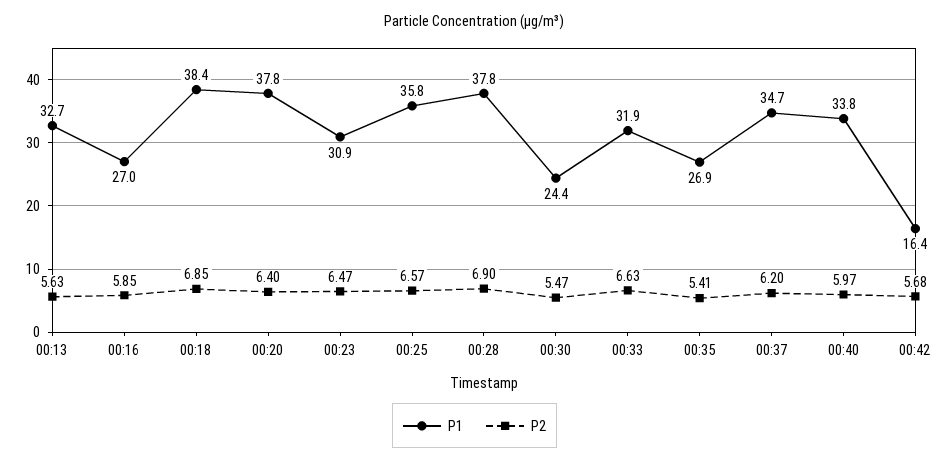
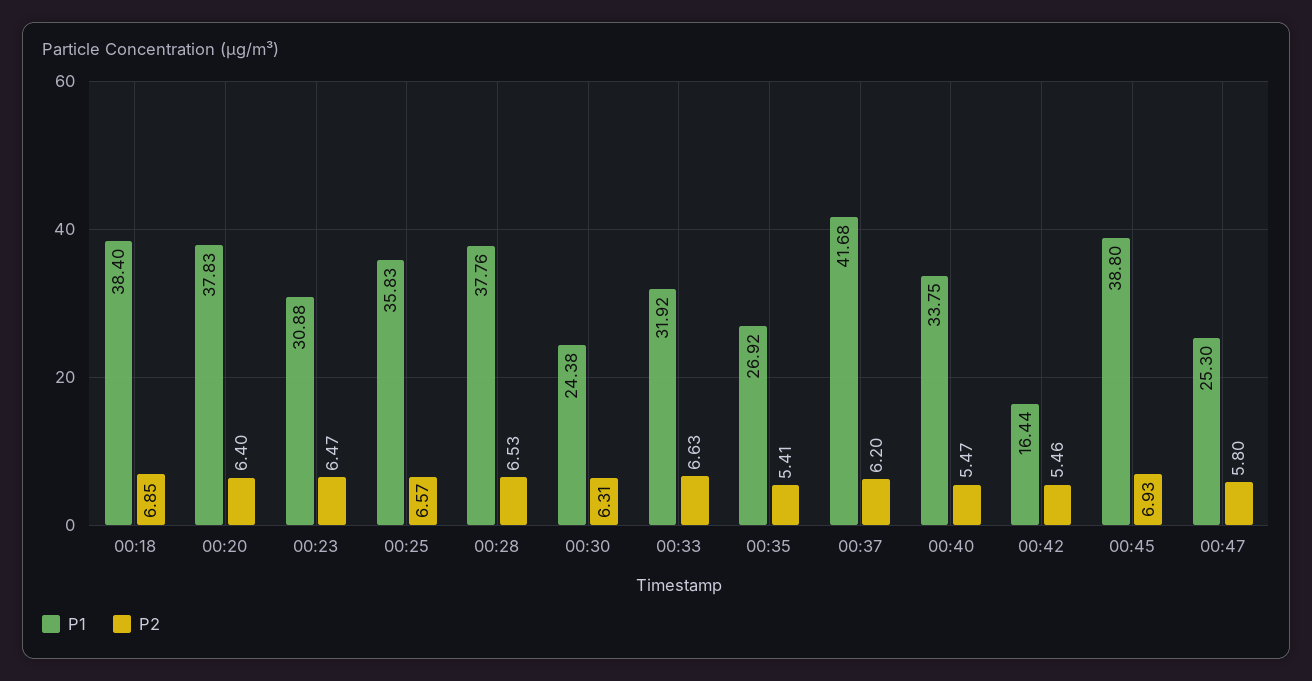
P1, 00:13: 32.7 -> none
P2, 00:13: 5.63 -> none
P1, 00:16: 27 -> none
P2, 00:16: 5.85 -> none
P2, 00:28: 6.9 -> 6.53
P2, 00:30: 5.47 -> 6.31
P1, 00:37: 34.7 -> 41.68
P2, 00:40: 5.97 -> 5.47
P2, 00:42: 5.68 -> 5.46
P1, 00:45: none -> 38.8
P2, 00:45: none -> 6.93
P1, 00:47: none -> 25.3
P2, 00:47: none -> 5.8

